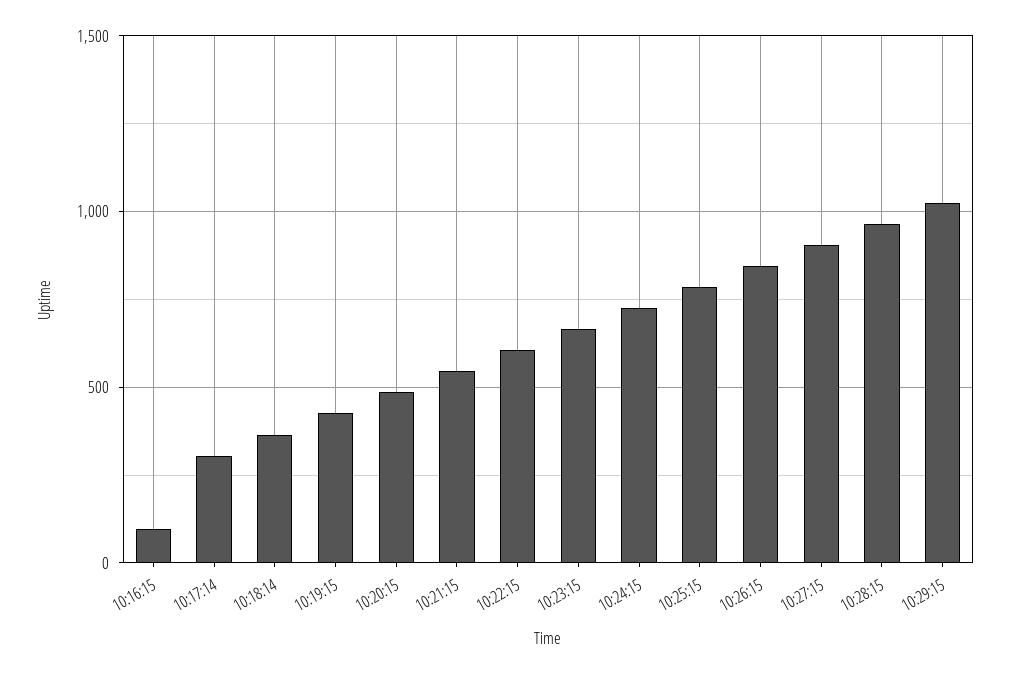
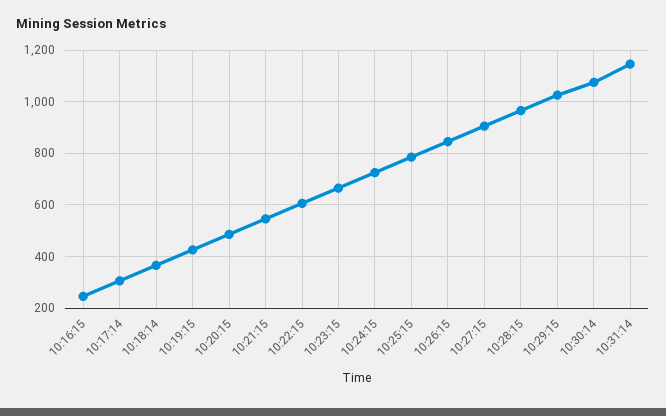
10:16:15: 100 -> 250
10:30:14: none -> 1075
10:31:14: none -> 1150

